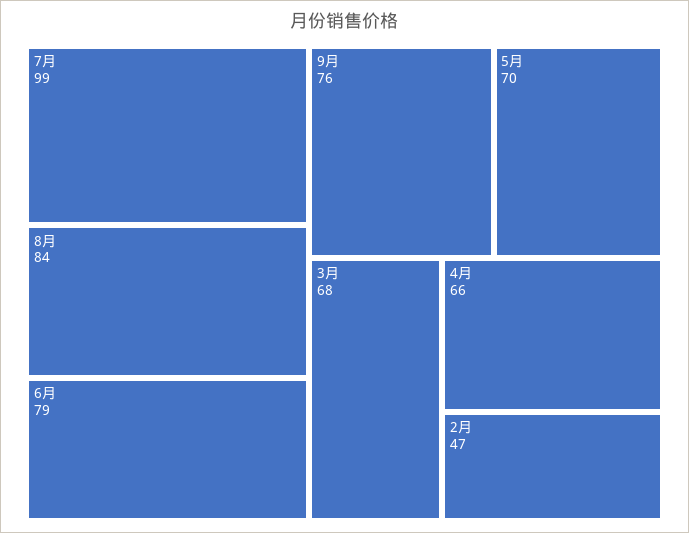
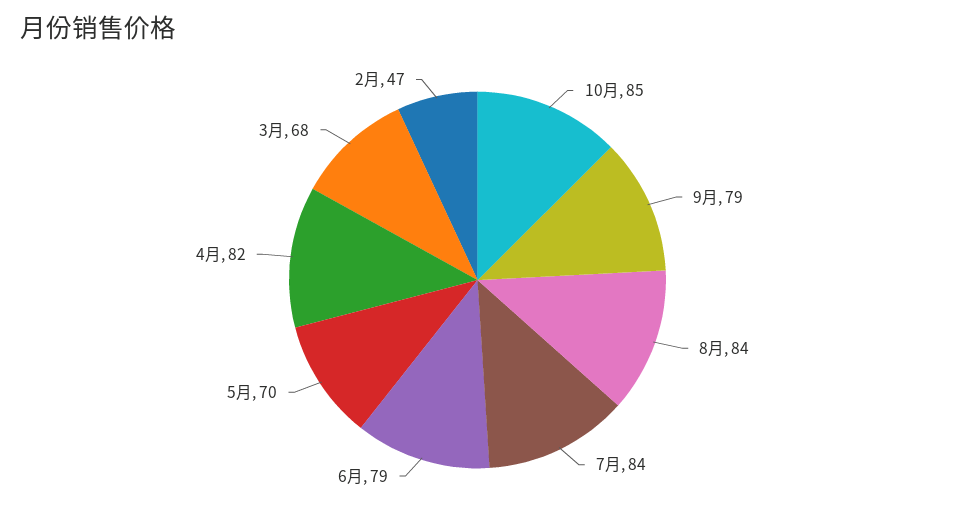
7月: 99 -> 84
9月: 76 -> 79
4月: 66 -> 82
10月: none -> 85

